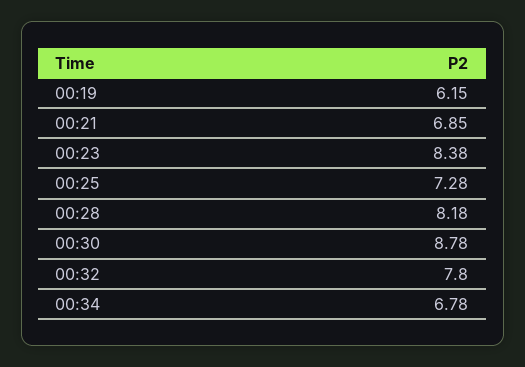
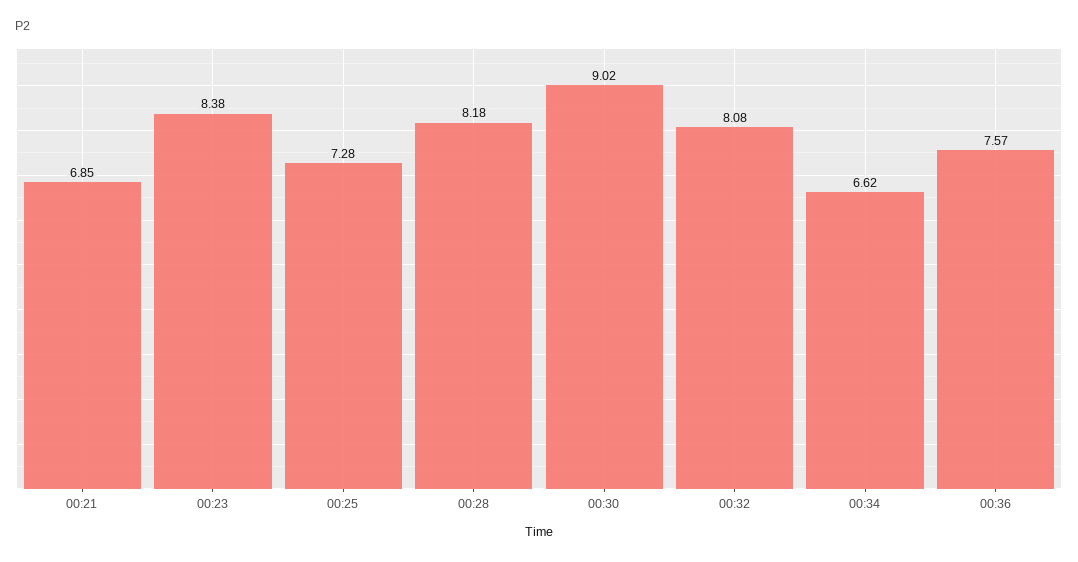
00:19: 6.15 -> none
00:30: 8.78 -> 9.02
00:32: 7.8 -> 8.08
00:34: 6.78 -> 6.62
00:36: none -> 7.57

